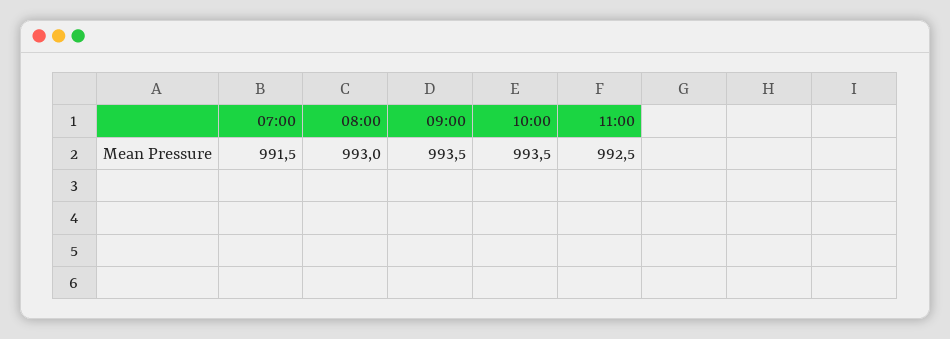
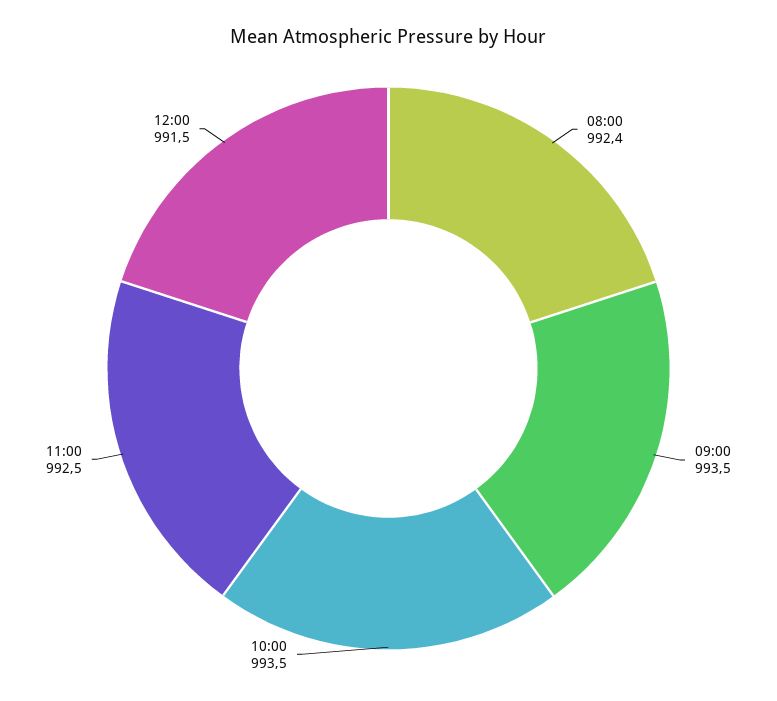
07:00: 991.5 -> none
08:00: 993 -> 992.4
12:00: none -> 991.5

